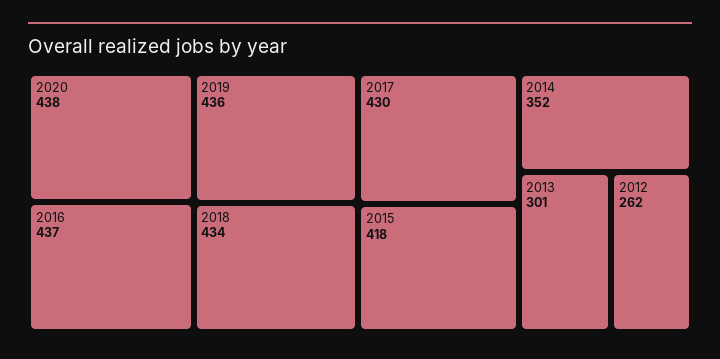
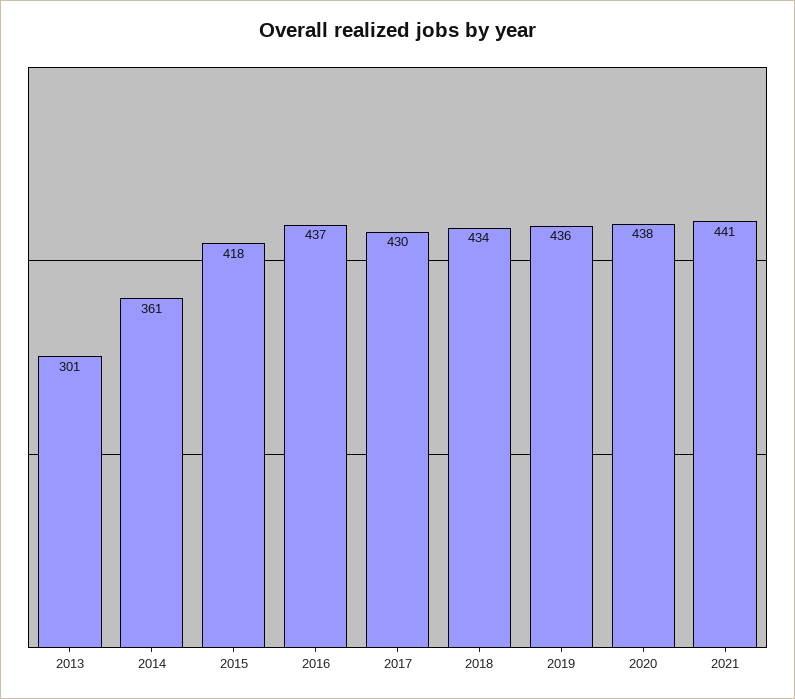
2014: 352 -> 361
2012: 262 -> none
2021: none -> 441

